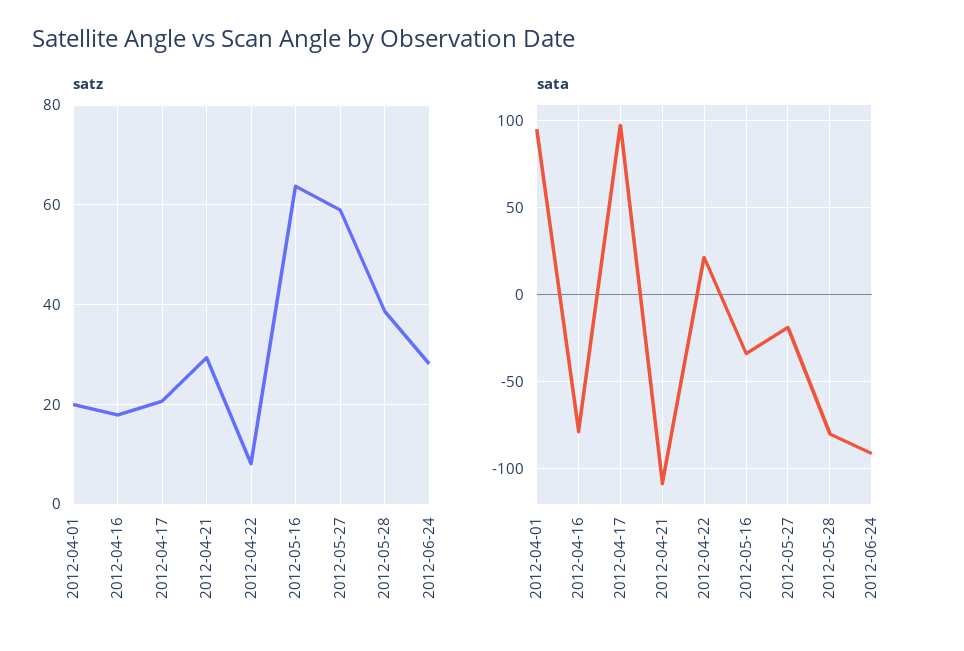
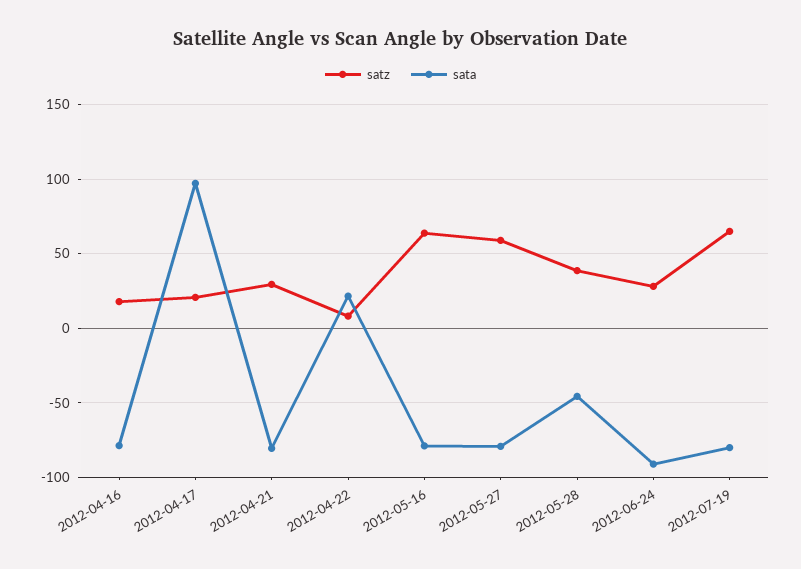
satz, 2012-04-01: 20 -> none
sata, 2012-04-01: 95 -> none
sata, 2012-04-21: -110 -> -80
sata, 2012-05-16: -35 -> -80
sata, 2012-05-27: -20 -> -80
sata, 2012-05-28: -80 -> -45
satz, 2012-07-19: none -> 65
sata, 2012-07-19: none -> -80

